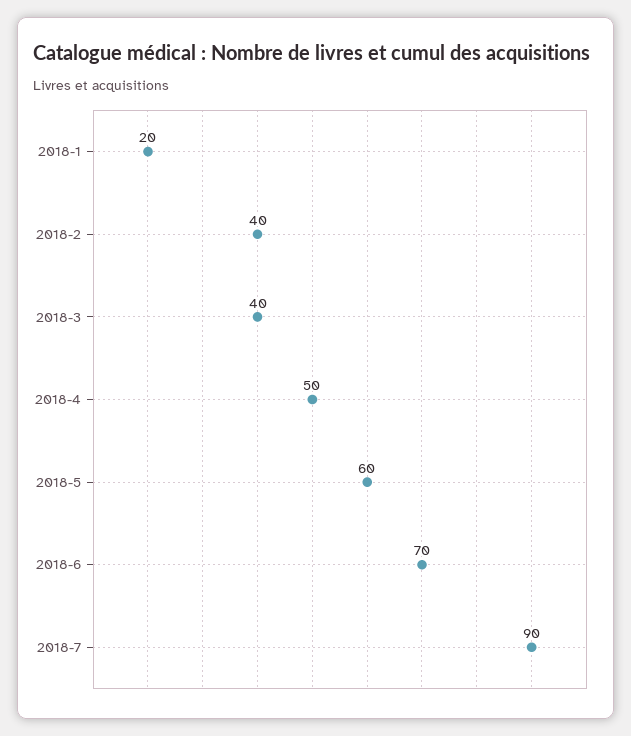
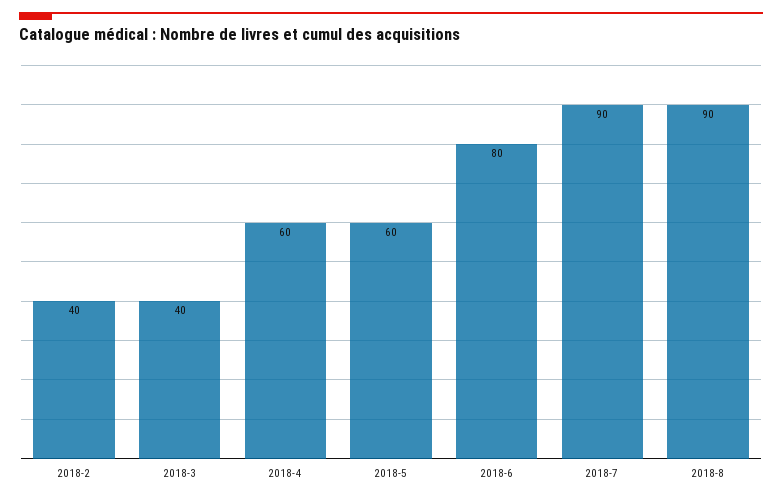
2018-1: 20 -> none
2018-4: 50 -> 60
2018-6: 70 -> 80
2018-8: none -> 90

